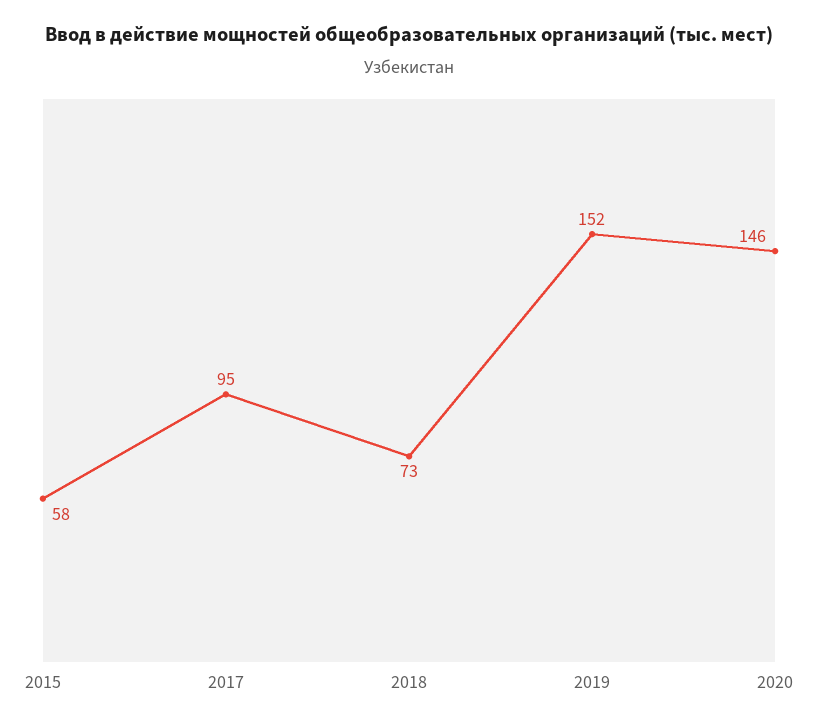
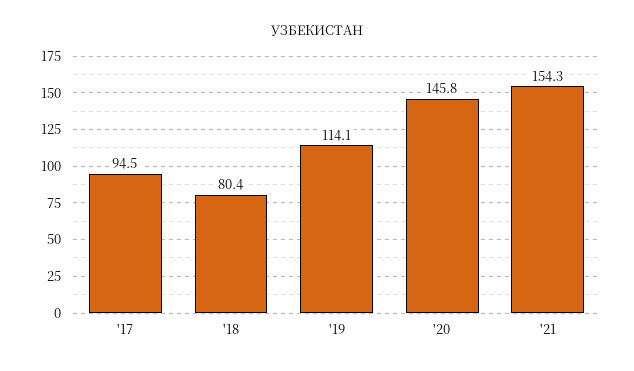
2015: 58 -> none
2018: 73 -> 80.4
2019: 152 -> 114.1
'21: none -> 154.3

